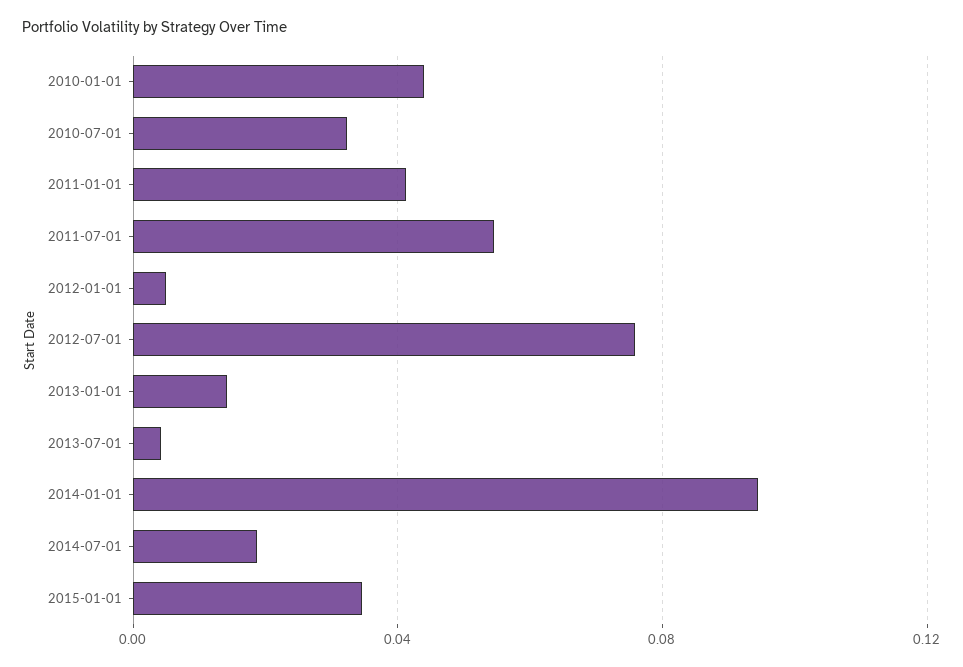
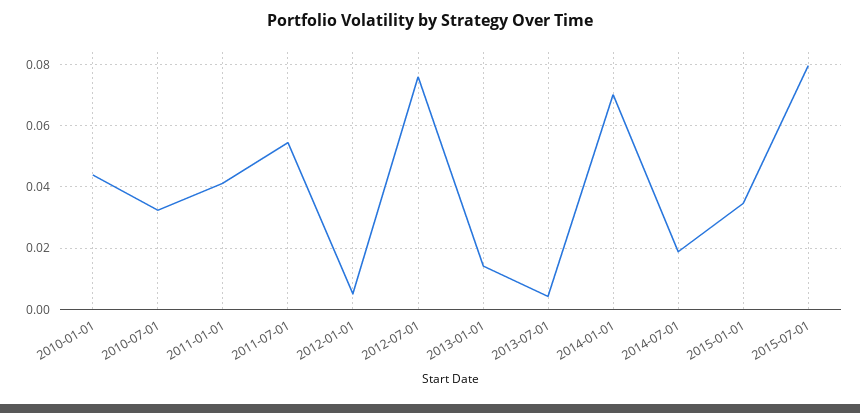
2014-01-01: 0.095 -> 0.07
2015-07-01: none -> 0.08

